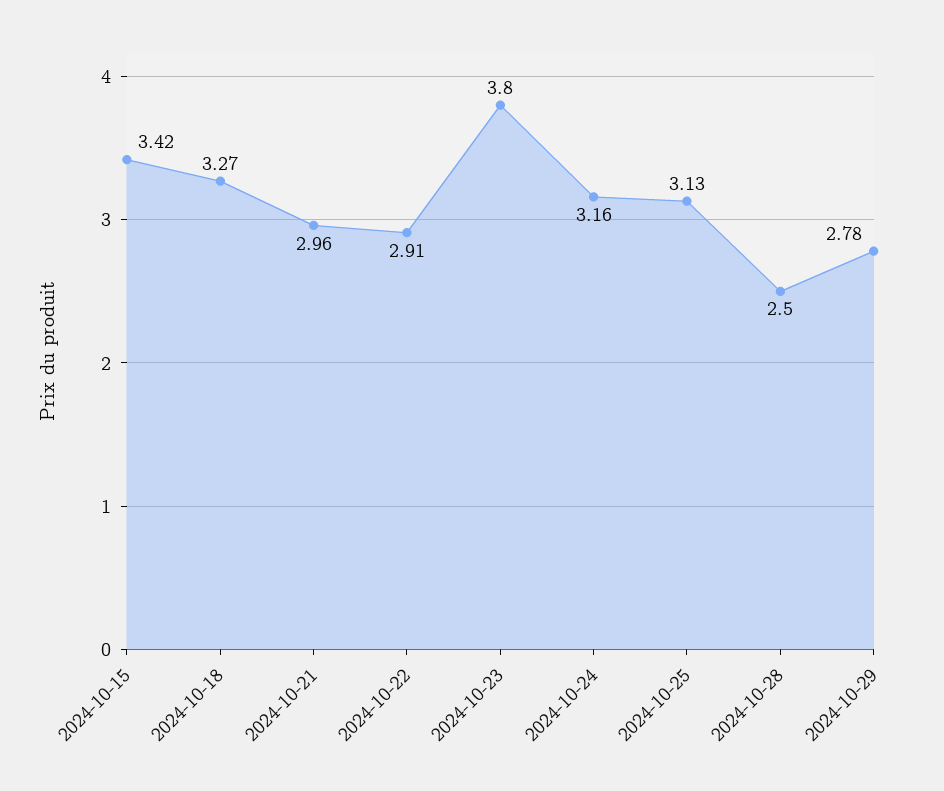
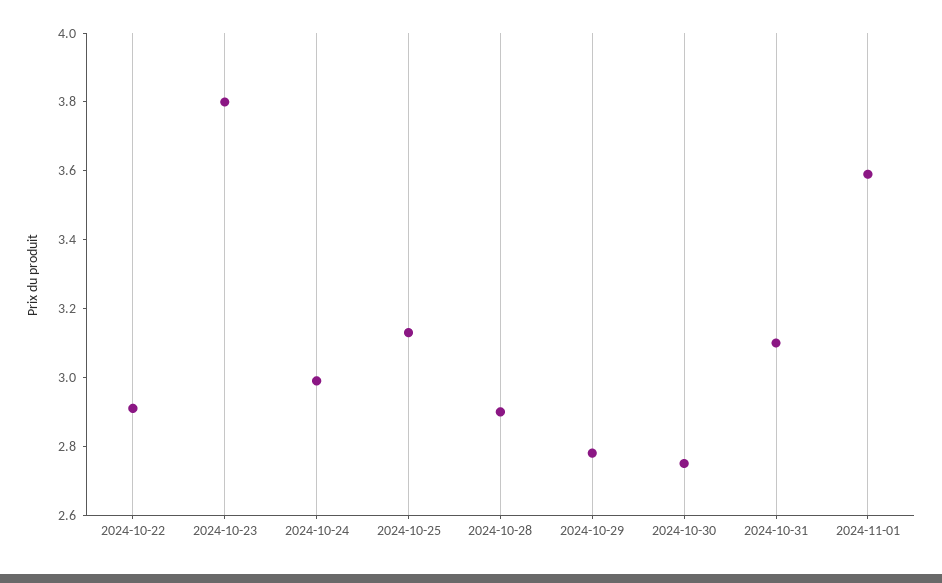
2024-10-15: 3.42 -> none
2024-10-18: 3.27 -> none
2024-10-21: 2.96 -> none
2024-10-24: 3.16 -> 3
2024-10-28: 2.5 -> 2.9
2024-10-30: none -> 2.75
2024-10-31: none -> 3.1
2024-11-01: none -> 3.6

